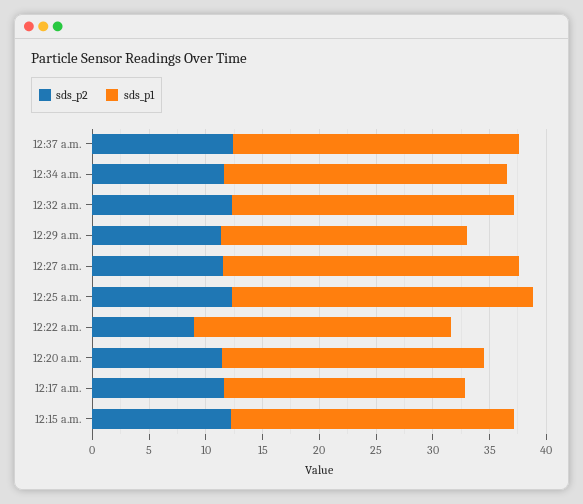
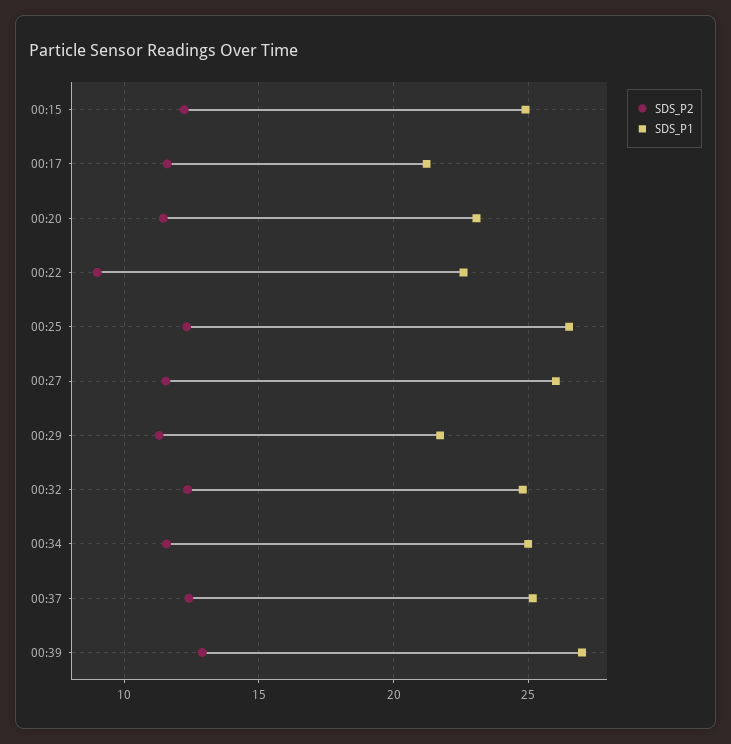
sds_p2, 00:39: none -> 13
sds_p1, 00:39: none -> 27

